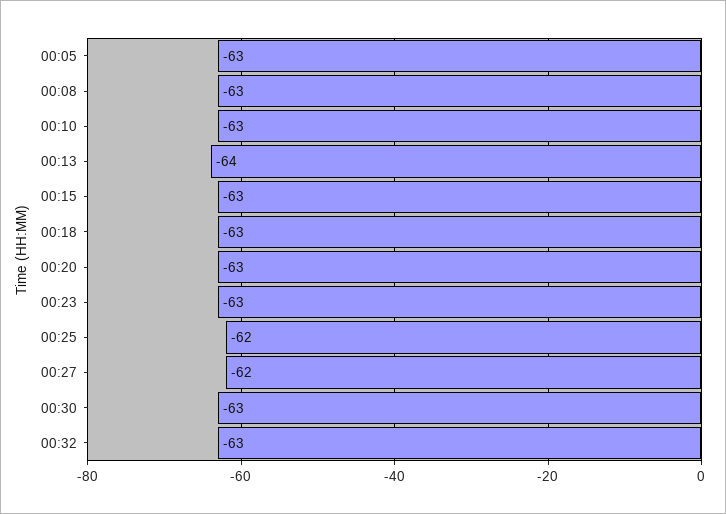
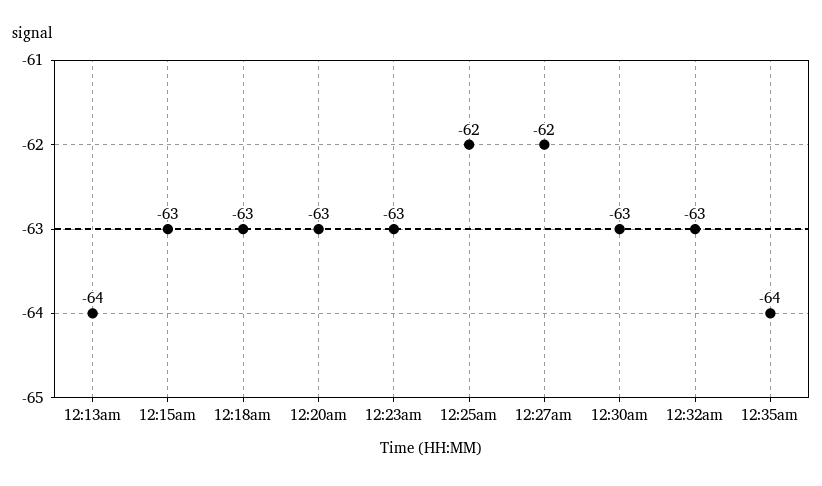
00:05: -63 -> none
00:08: -63 -> none
00:10: -63 -> none
12:35am: none -> -64

